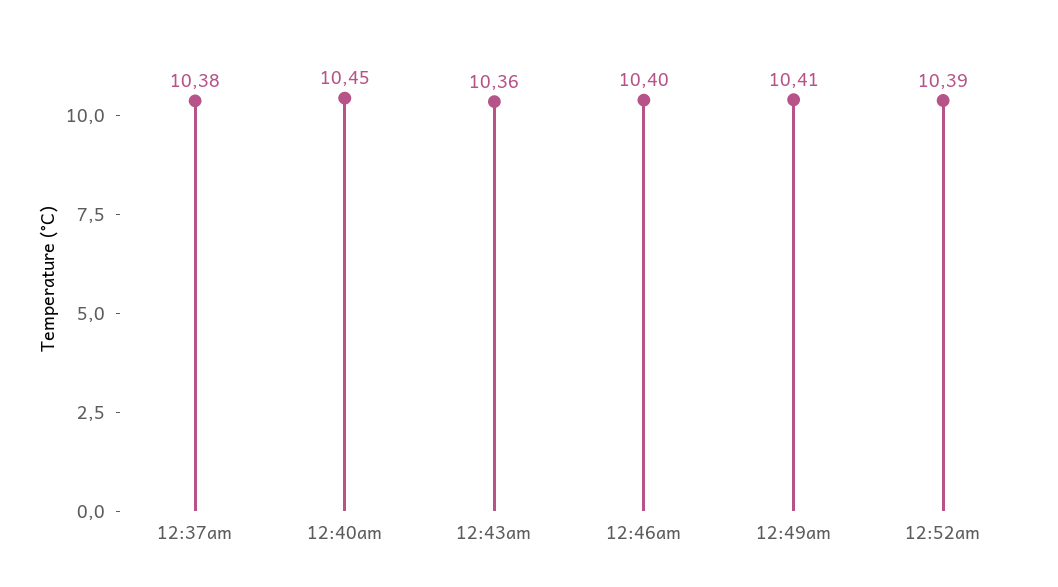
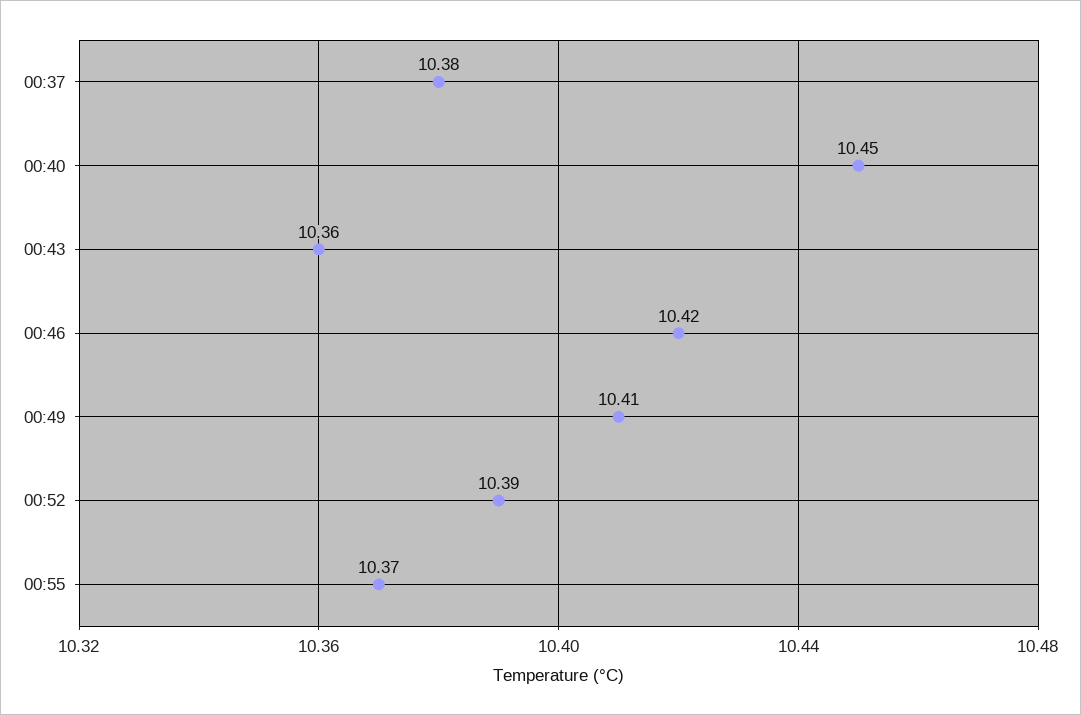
12:46am: 10.4 -> 10.42
00:55: none -> 10.37

